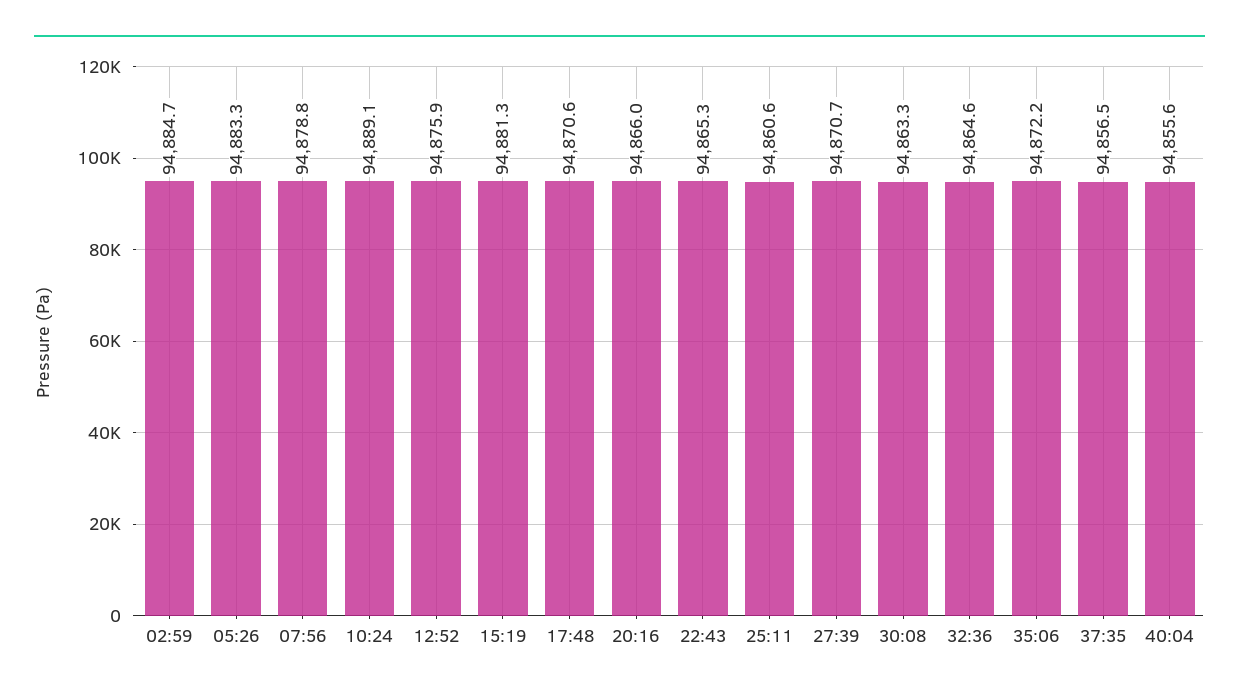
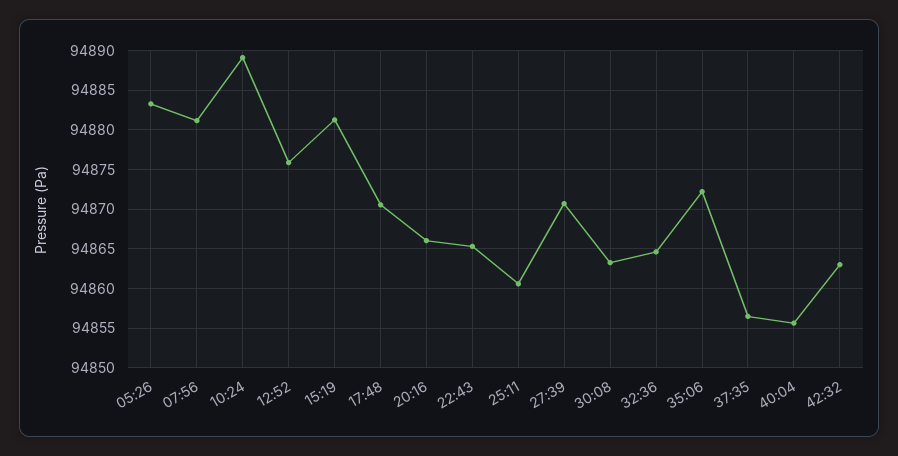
02:59: 94884.7 -> none
07:56: 94878.8 -> 94881
42:32: none -> 94863

